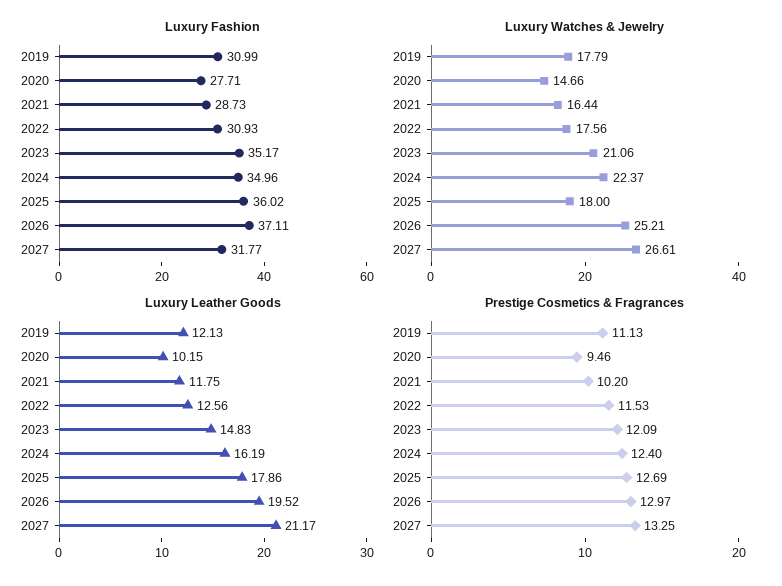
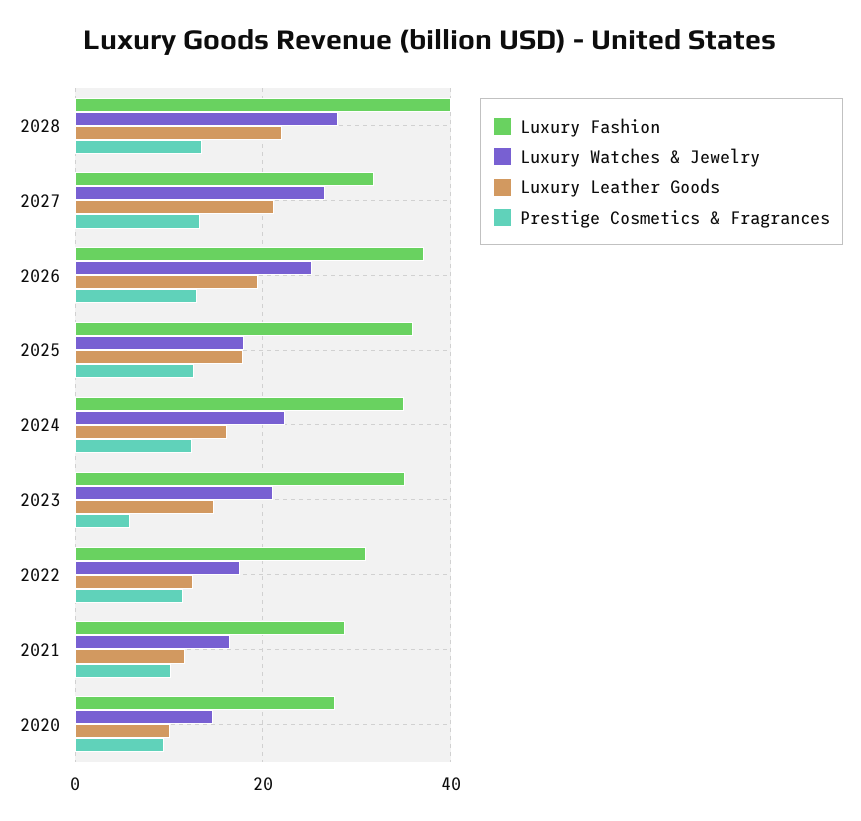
Luxury Fashion, 2019: 30.99 -> none
Luxury Watches & Jewelry, 2019: 17.79 -> none
Luxury Leather Goods, 2019: 12.13 -> none
Prestige Cosmetics & Fragrances, 2019: 11.13 -> none
Prestige Cosmetics & Fragrances, 2023: 12.09 -> 6
Luxury Fashion, 2028: none -> 40
Luxury Watches & Jewelry, 2028: none -> 28
Luxury Leather Goods, 2028: none -> 22
Prestige Cosmetics & Fragrances, 2028: none -> 14

